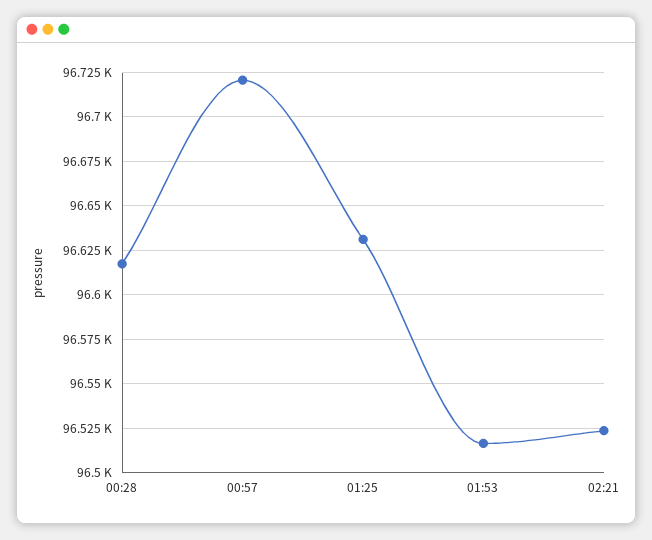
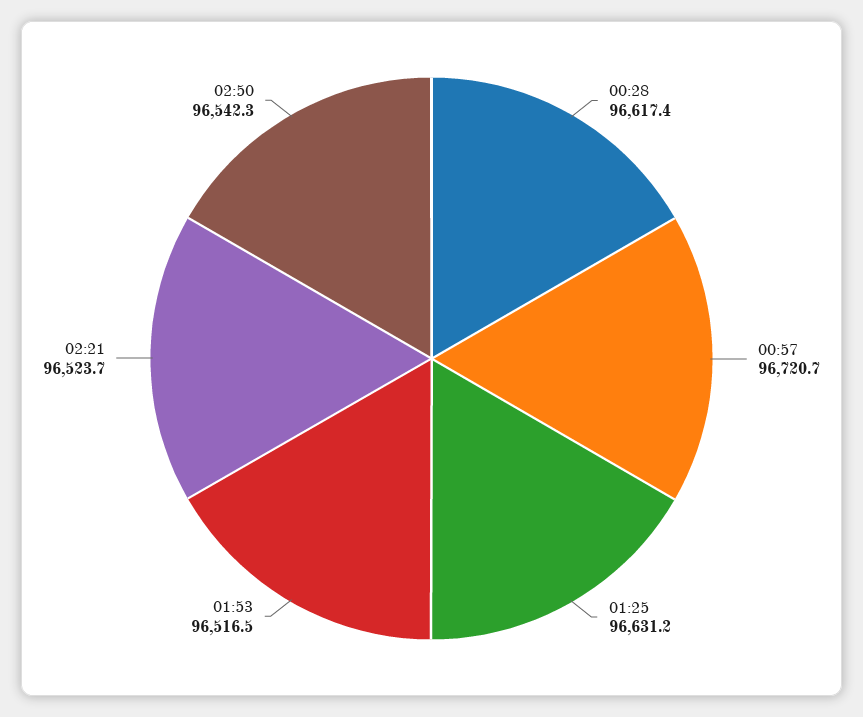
02:50: none -> 96542.3

